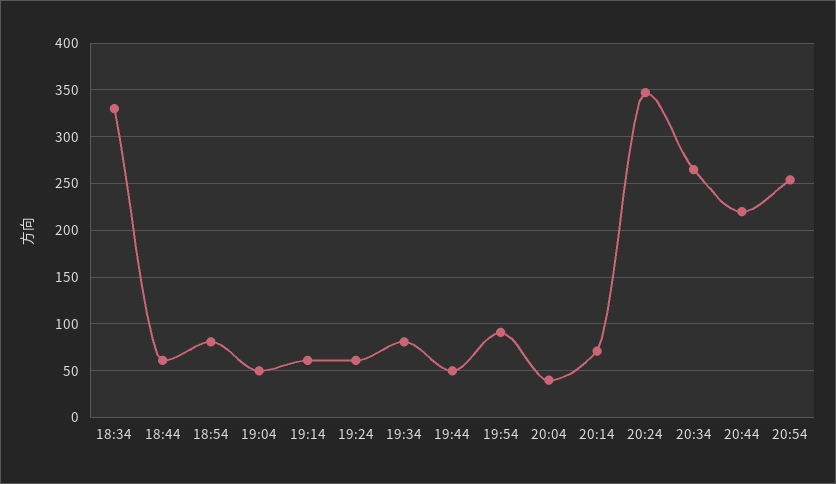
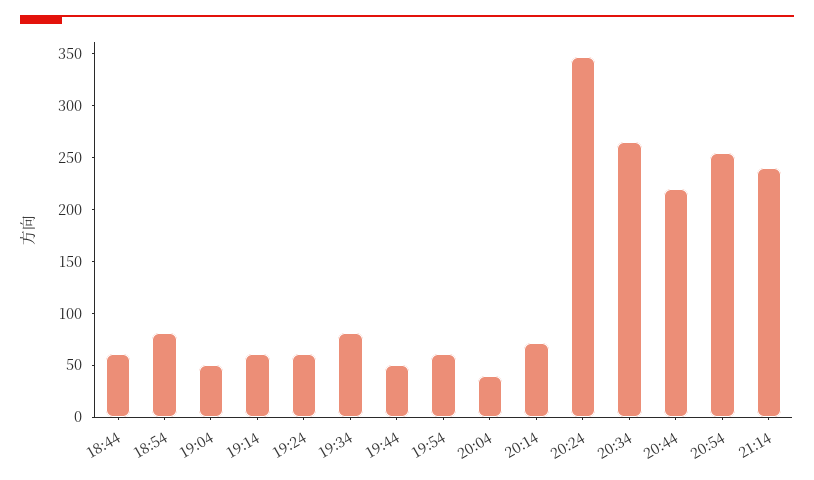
18:34: 330 -> none
19:54: 90 -> 60
21:14: none -> 240

